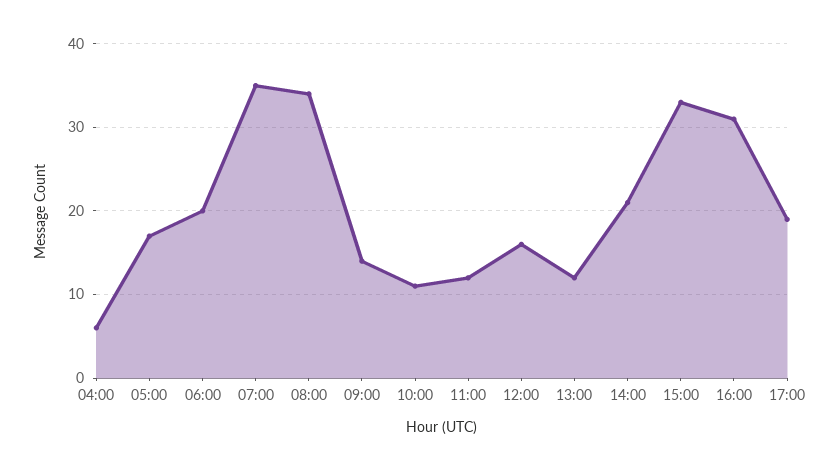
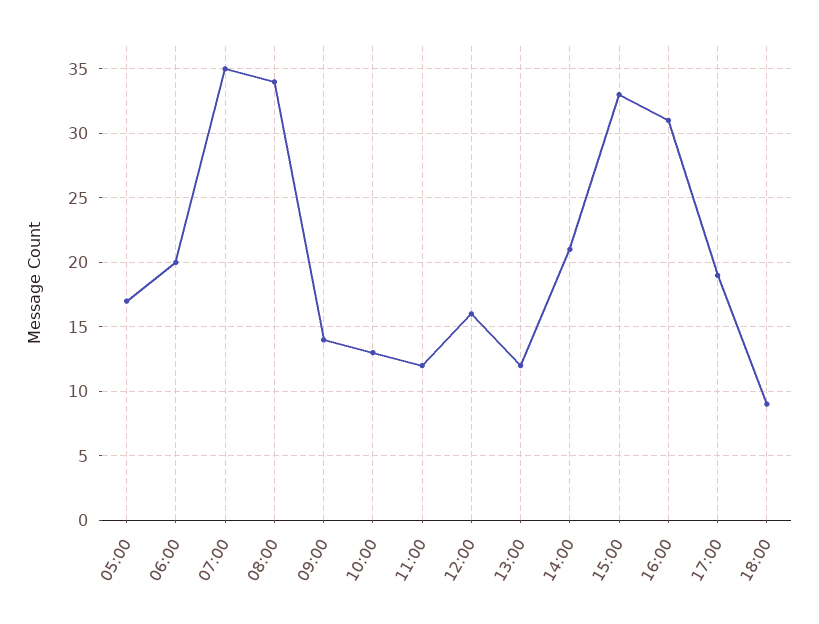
04:00: 6 -> none
10:00: 11 -> 13
18:00: none -> 9

